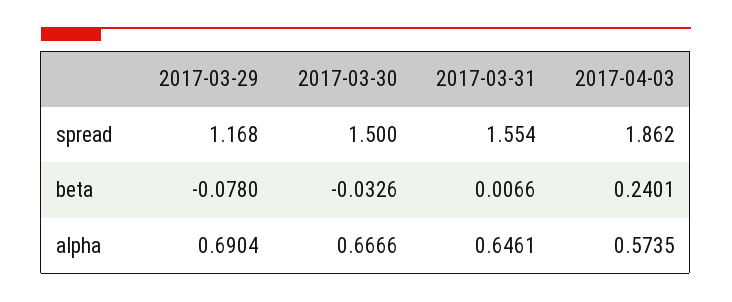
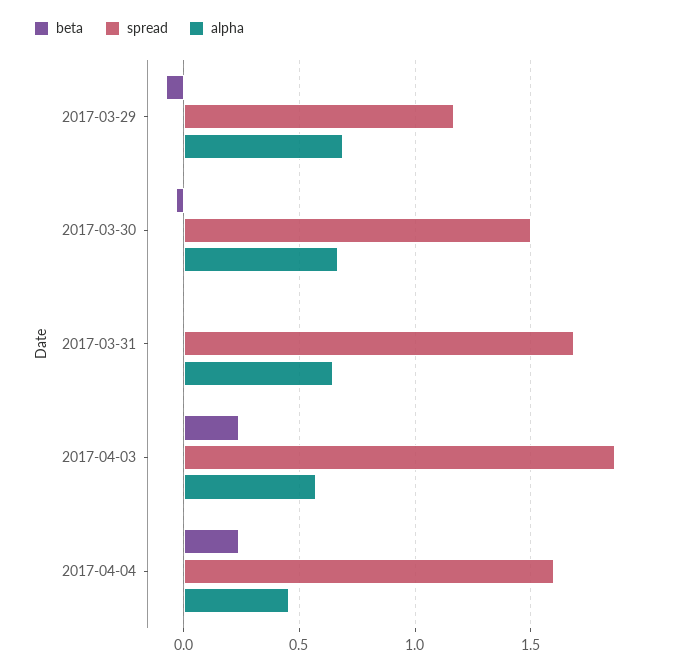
spread, 2017-03-31: 1.554 -> 1.7
beta, 2017-04-04: none -> 0.25
spread, 2017-04-04: none -> 1.6
alpha, 2017-04-04: none -> 0.45

